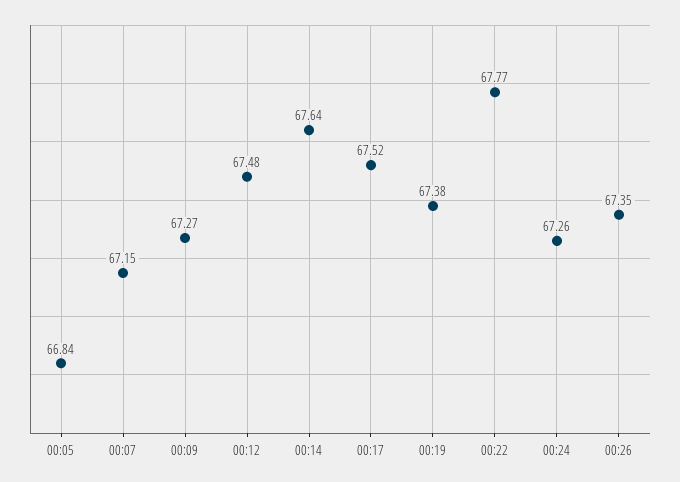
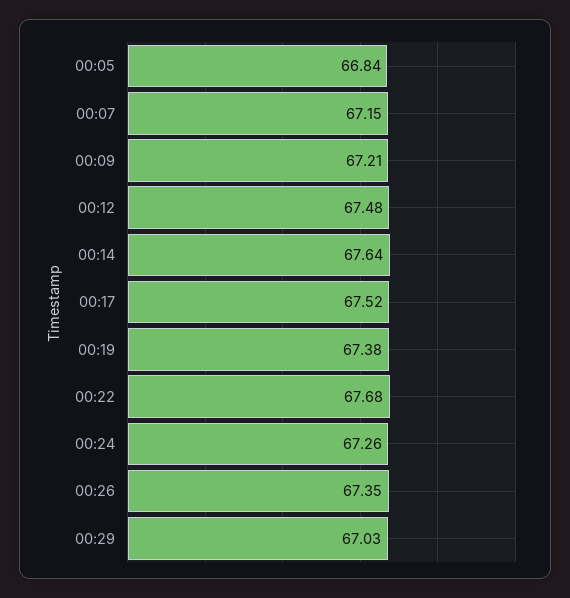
00:09: 67.27 -> 67.21
00:22: 67.77 -> 67.68
00:29: none -> 67.03

